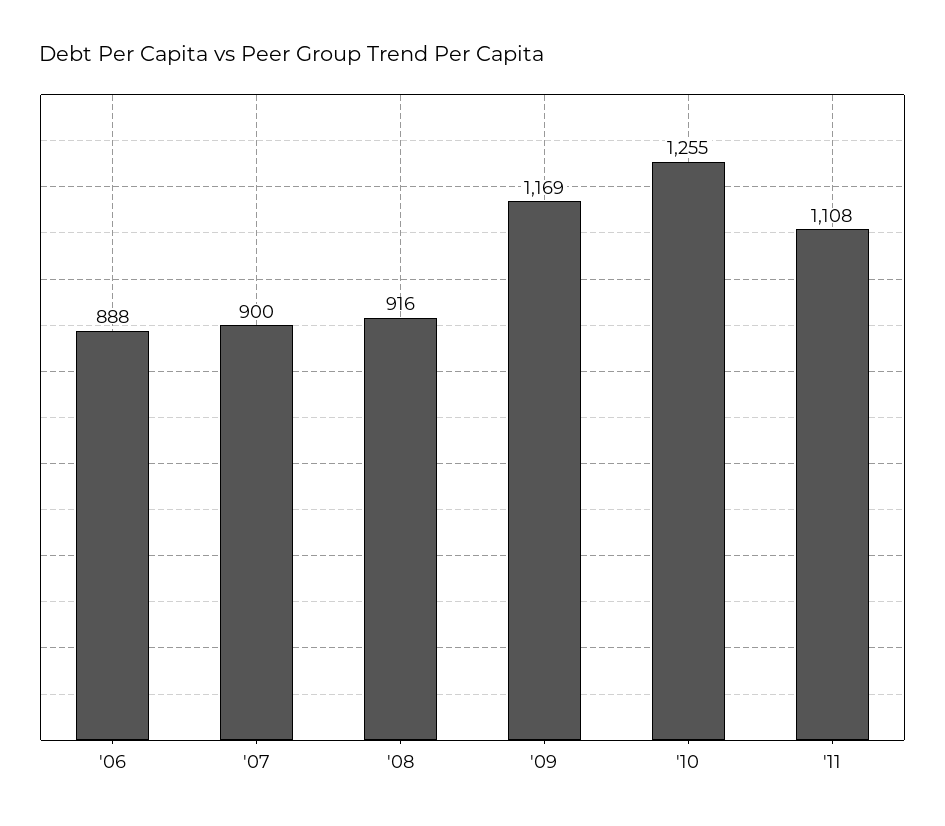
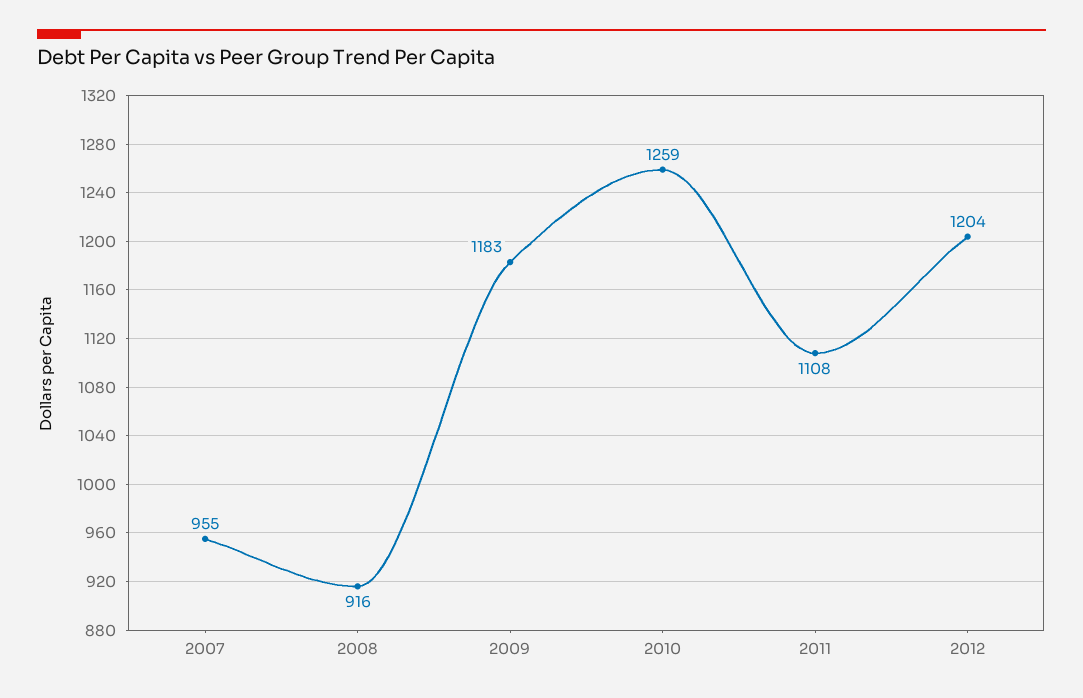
'06: 888 -> none
'07: 900 -> 955
'09: 1169 -> 1183
'10: 1255 -> 1259
2012: none -> 1204

